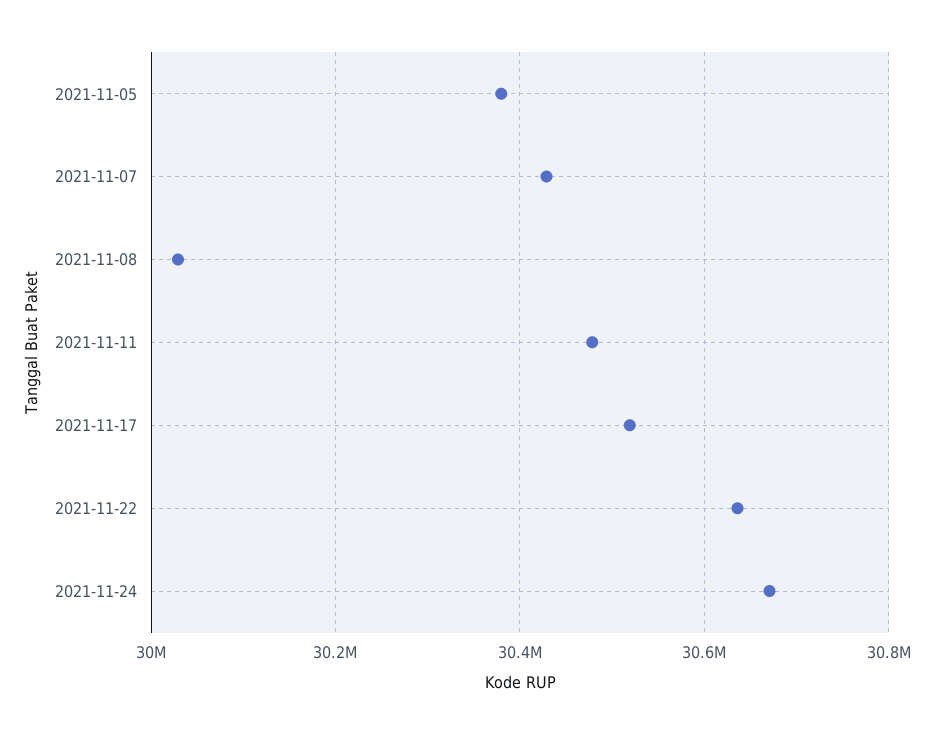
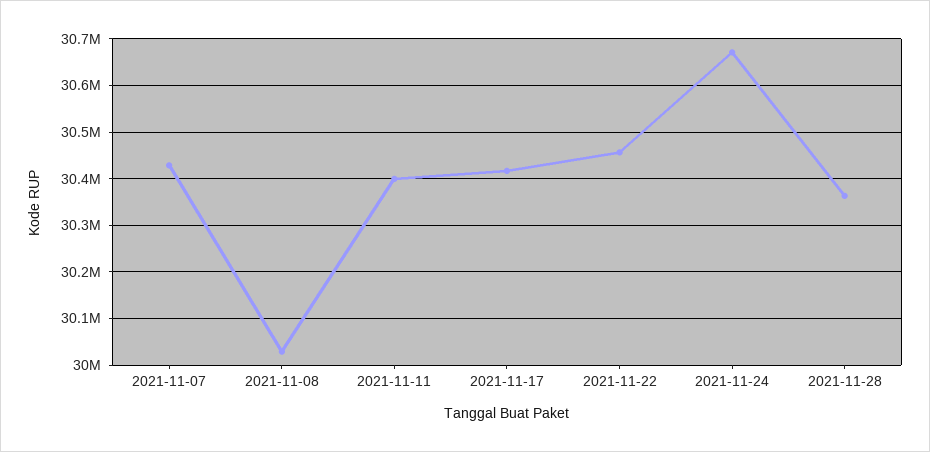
2021-11-05: 30380000 -> none
2021-11-11: 30480000 -> 30400000
2021-11-17: 30520000 -> 30420000
2021-11-22: 30640000 -> 30460000
2021-11-28: none -> 30360000

